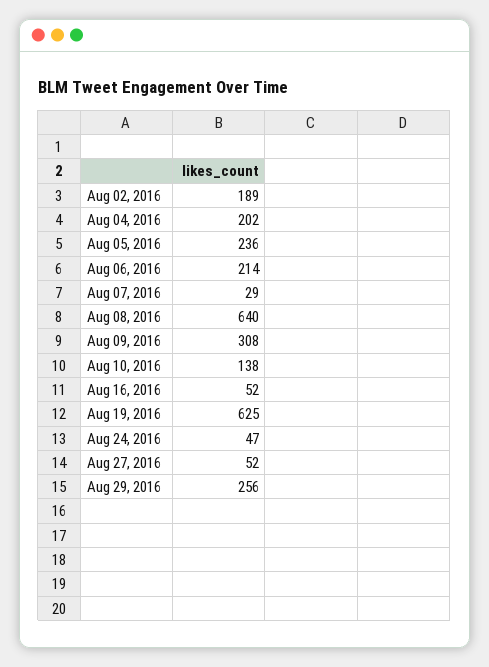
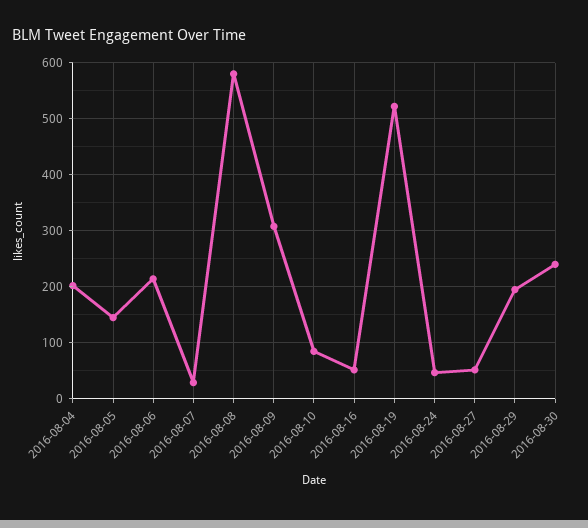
Aug 02, 2016: 189 -> none
Aug 05, 2016: 236 -> 140
Aug 08, 2016: 640 -> 580
Aug 10, 2016: 138 -> 80
Aug 19, 2016: 625 -> 520
Aug 29, 2016: 256 -> 200
2016-08-30: none -> 240

